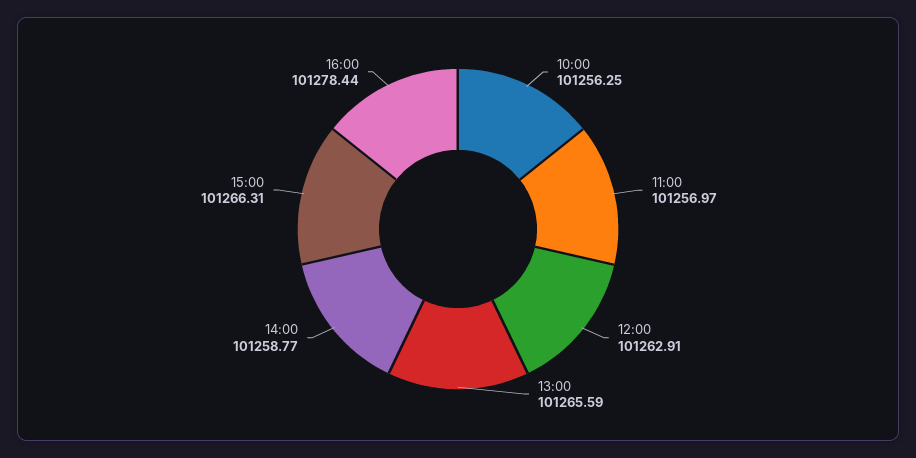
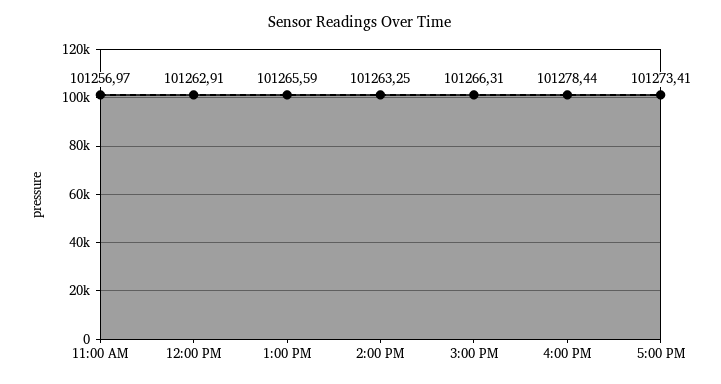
10:00: 101256.25 -> none
14:00: 101258.77 -> 101263.25
5:00 PM: none -> 101273.41

